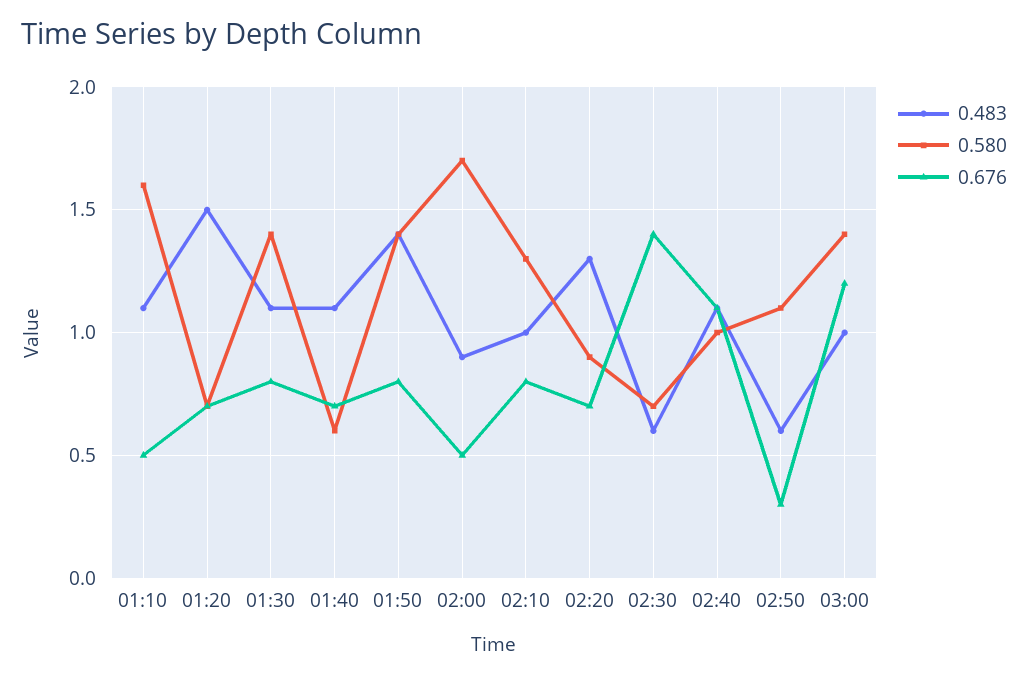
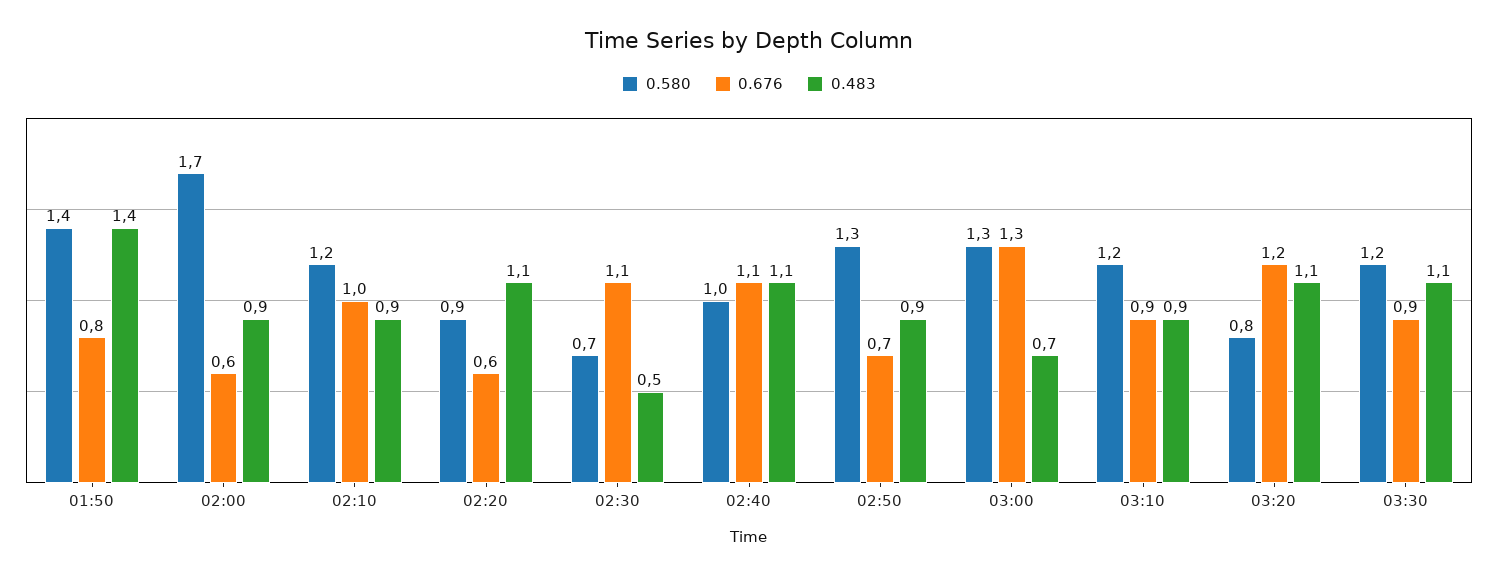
0.483, 01:10: 1.1 -> none
0.580, 01:10: 1.6 -> none
0.676, 01:10: 0.5 -> none
0.483, 01:20: 1.5 -> none
0.580, 01:20: 0.7 -> none
0.676, 01:20: 0.7 -> none
0.483, 01:30: 1.1 -> none
0.580, 01:30: 1.4 -> none
0.676, 01:30: 0.8 -> none
0.483, 01:40: 1.1 -> none
0.580, 01:40: 0.6 -> none
0.676, 01:40: 0.7 -> none
0.676, 02:00: 0.5 -> 0.6
0.483, 02:10: 1 -> 0.9
0.580, 02:10: 1.3 -> 1.2
0.676, 02:10: 0.8 -> 1
0.483, 02:20: 1.3 -> 1.1
0.676, 02:20: 0.7 -> 0.6
0.483, 02:30: 0.6 -> 0.5
0.676, 02:30: 1.4 -> 1.1
0.483, 02:50: 0.6 -> 0.9
0.580, 02:50: 1.1 -> 1.3
0.676, 02:50: 0.3 -> 0.7
0.483, 03:00: 1 -> 0.7
0.580, 03:00: 1.4 -> 1.3
0.676, 03:00: 1.2 -> 1.3
0.580, 03:10: none -> 1.2
0.676, 03:10: none -> 0.9
0.483, 03:10: none -> 0.9
0.580, 03:20: none -> 0.8
0.676, 03:20: none -> 1.2
0.483, 03:20: none -> 1.1
0.580, 03:30: none -> 1.2
0.676, 03:30: none -> 0.9
0.483, 03:30: none -> 1.1

